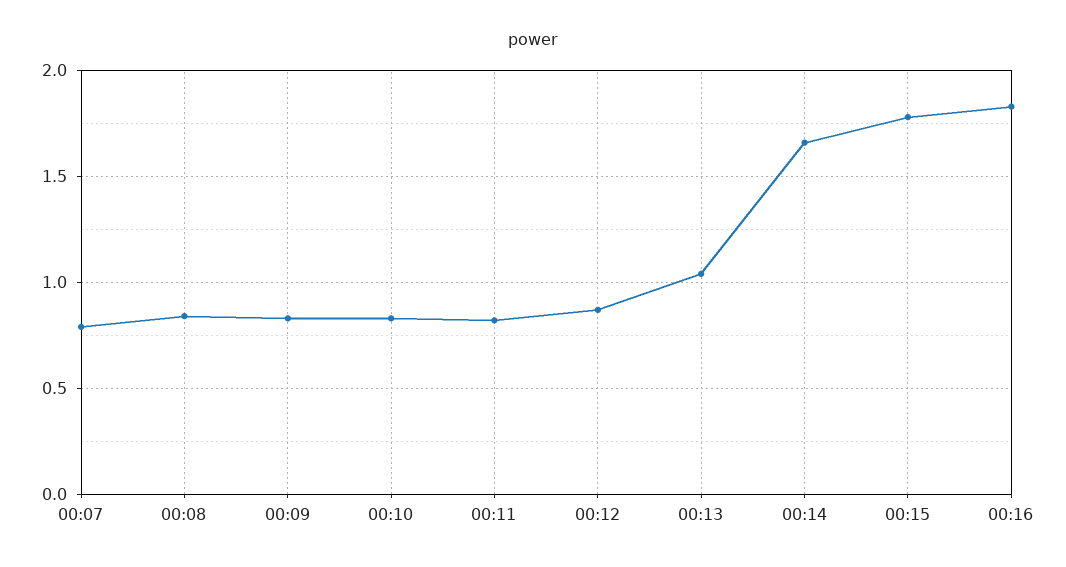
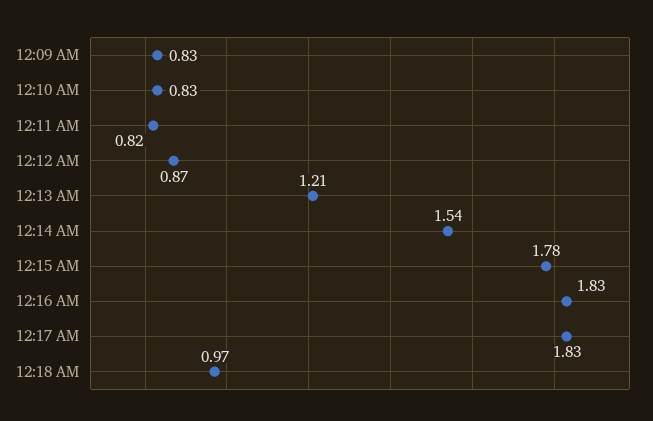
00:07: 0.8 -> none
00:08: 0.85 -> none
00:13: 1.05 -> 1.21
00:14: 1.65 -> 1.54
12:17 AM: none -> 1.83
12:18 AM: none -> 0.97

